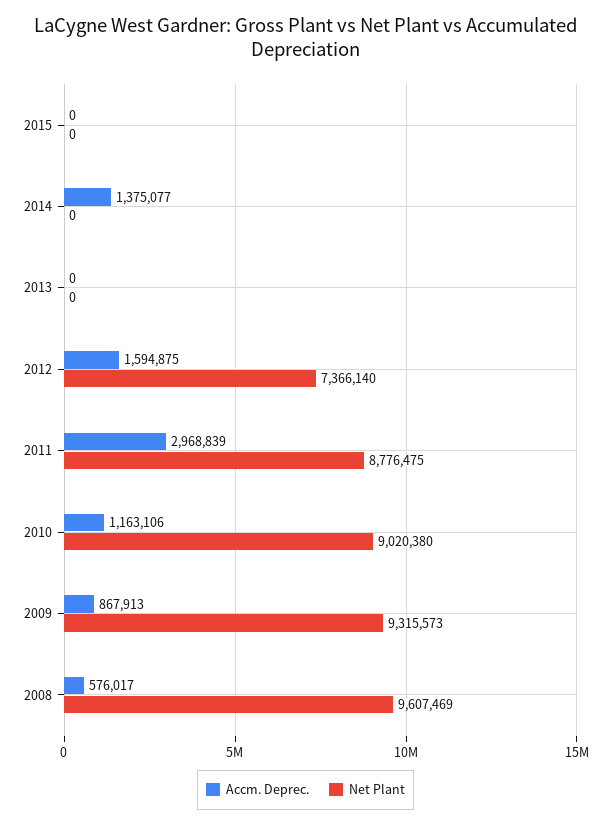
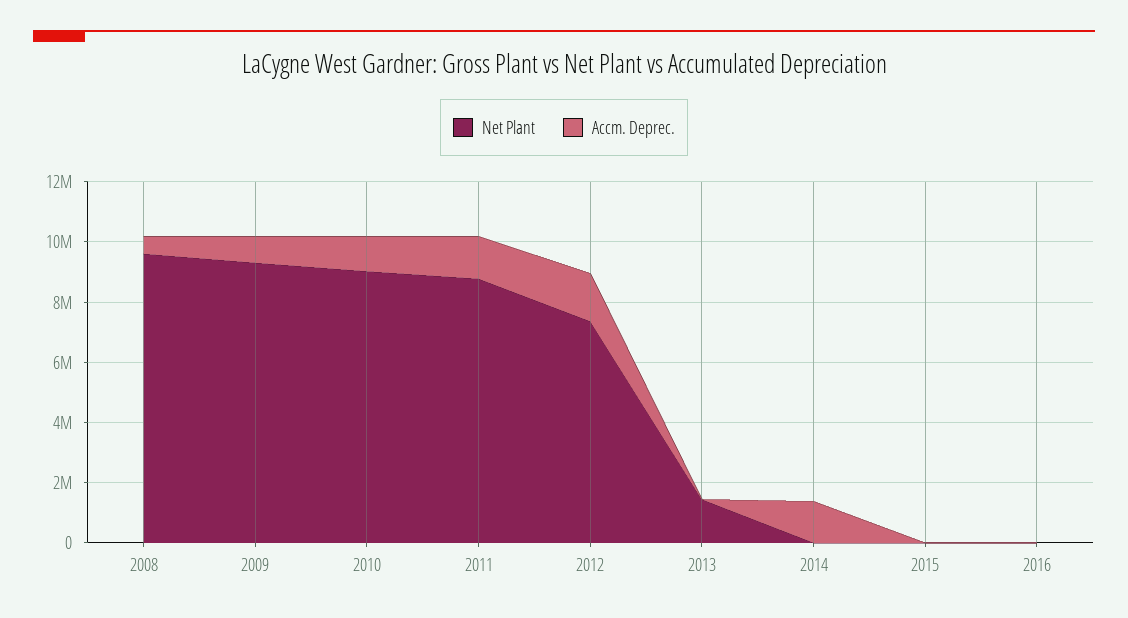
Net Plant, 2013: 0 -> 1500000
Accm. Deprec., 2011: 2968839 -> 1500000
Net Plant, 2016: none -> 0
Accm. Deprec., 2016: none -> 0

